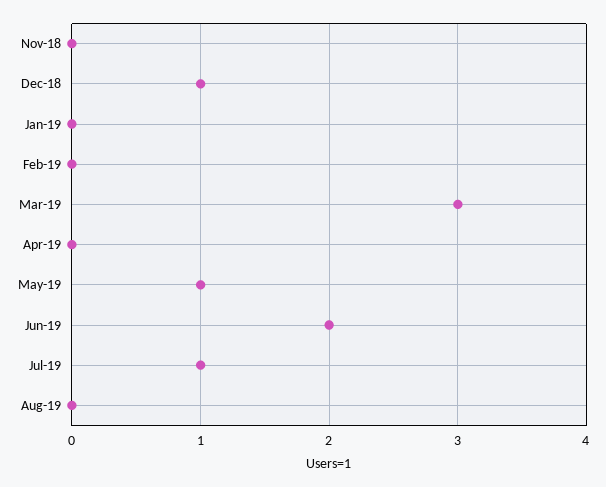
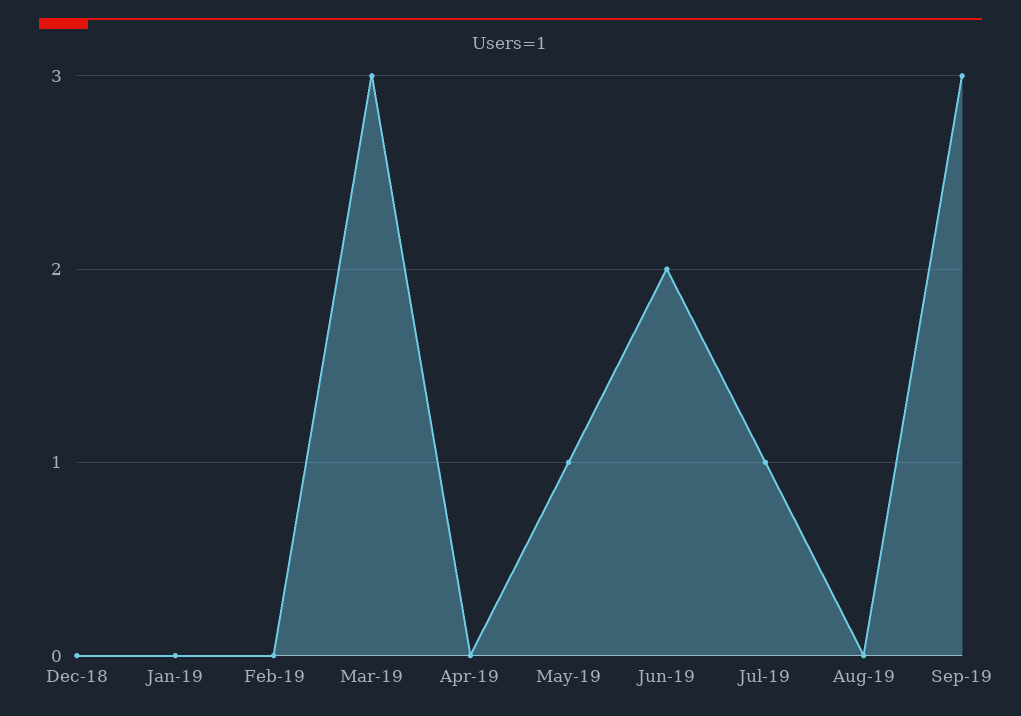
Nov-18: 0 -> none
Dec-18: 1 -> 0
Sep-19: none -> 3

